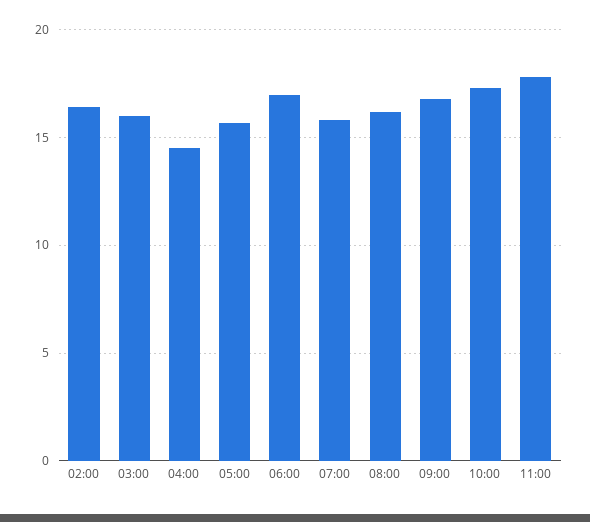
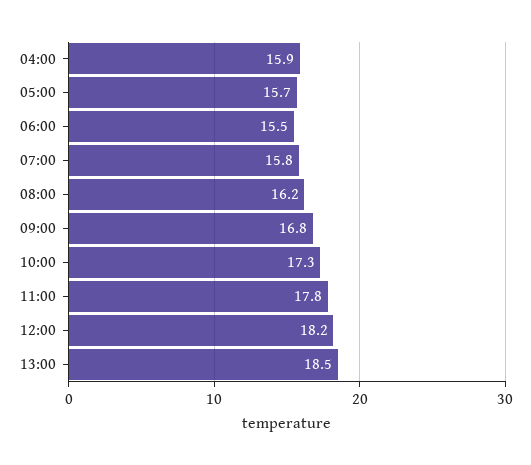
02:00: 16.5 -> none
03:00: 16 -> none
04:00: 14.5 -> 15.9
06:00: 17 -> 15.5
12:00: none -> 18.2
13:00: none -> 18.5

